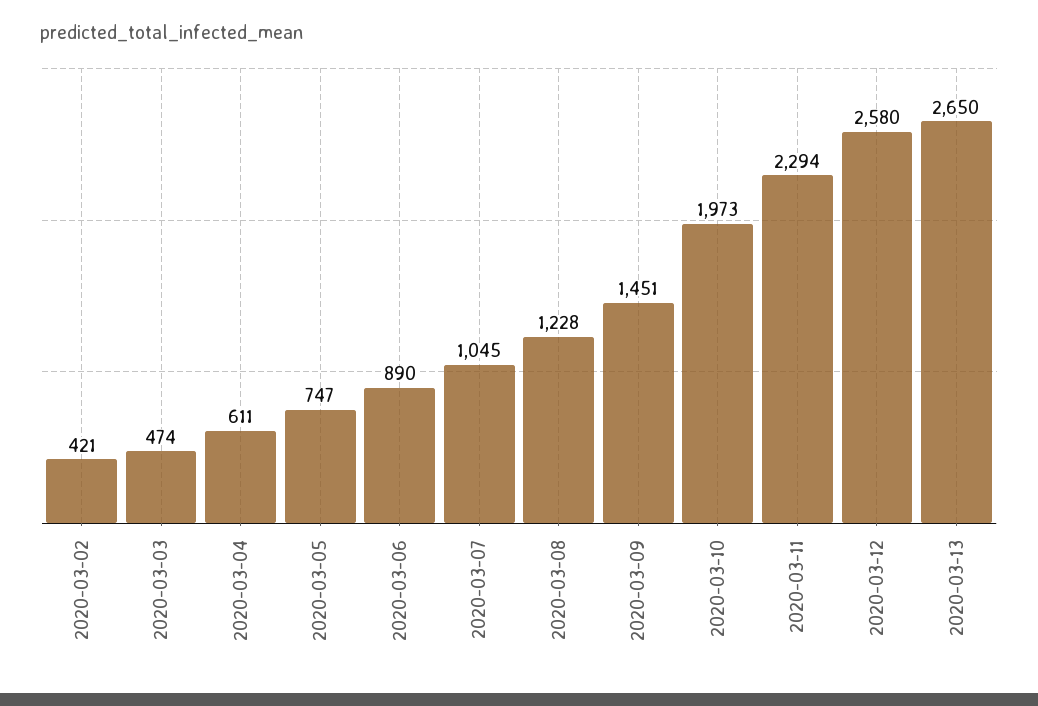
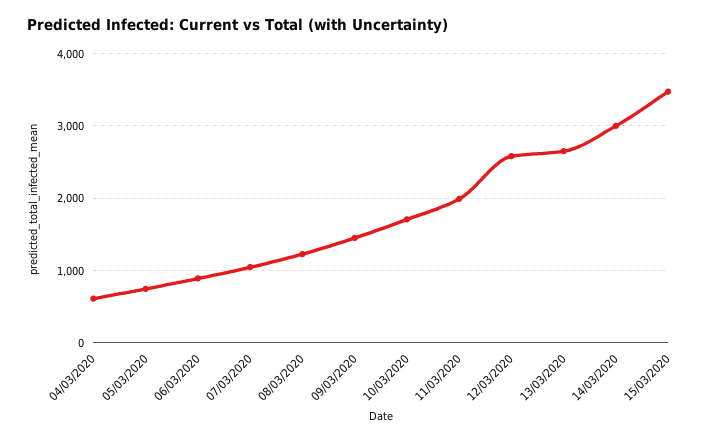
2020-03-02: 421 -> none
2020-03-03: 474 -> none
2020-03-10: 1973 -> 1700
2020-03-11: 2294 -> 2000
14/03/2020: none -> 3000
15/03/2020: none -> 3500

